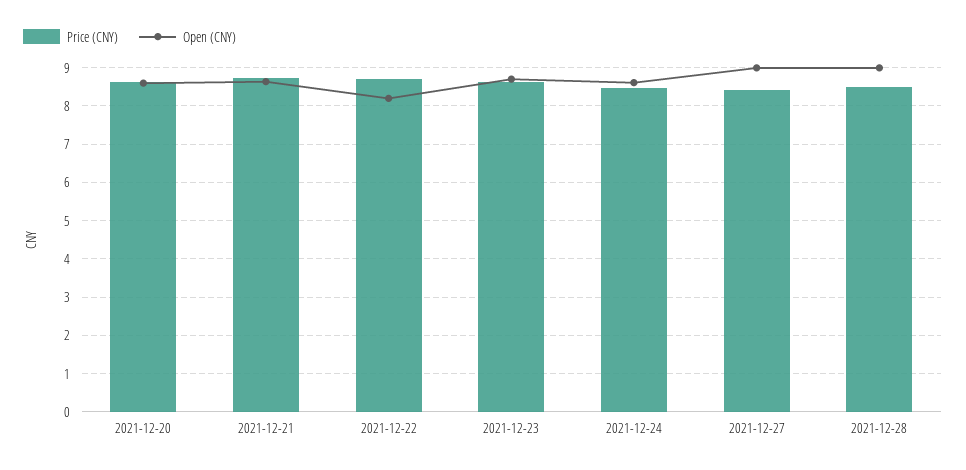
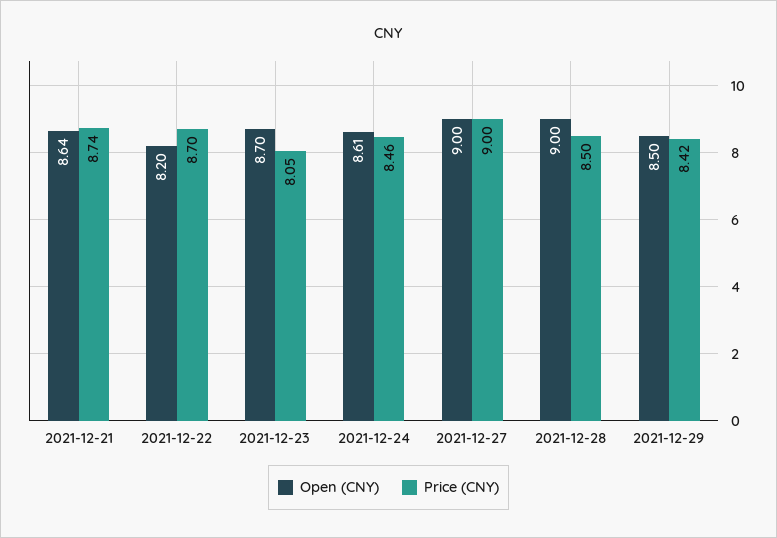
Price (CNY), 2021-12-20: 8.6 -> none
Open (CNY), 2021-12-20: 8.6 -> none
Price (CNY), 2021-12-23: 8.6 -> 8.05
Price (CNY), 2021-12-27: 8.4 -> 9
Open (CNY), 2021-12-29: none -> 8.5
Price (CNY), 2021-12-29: none -> 8.42

